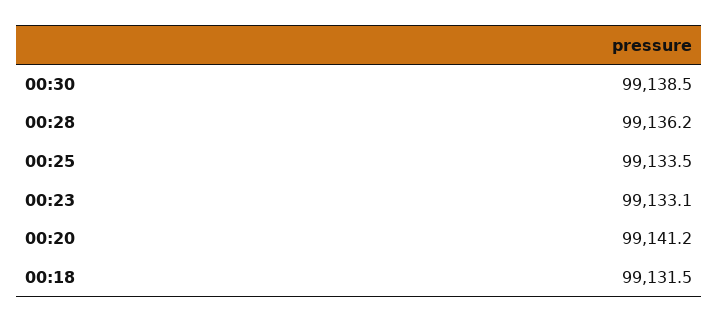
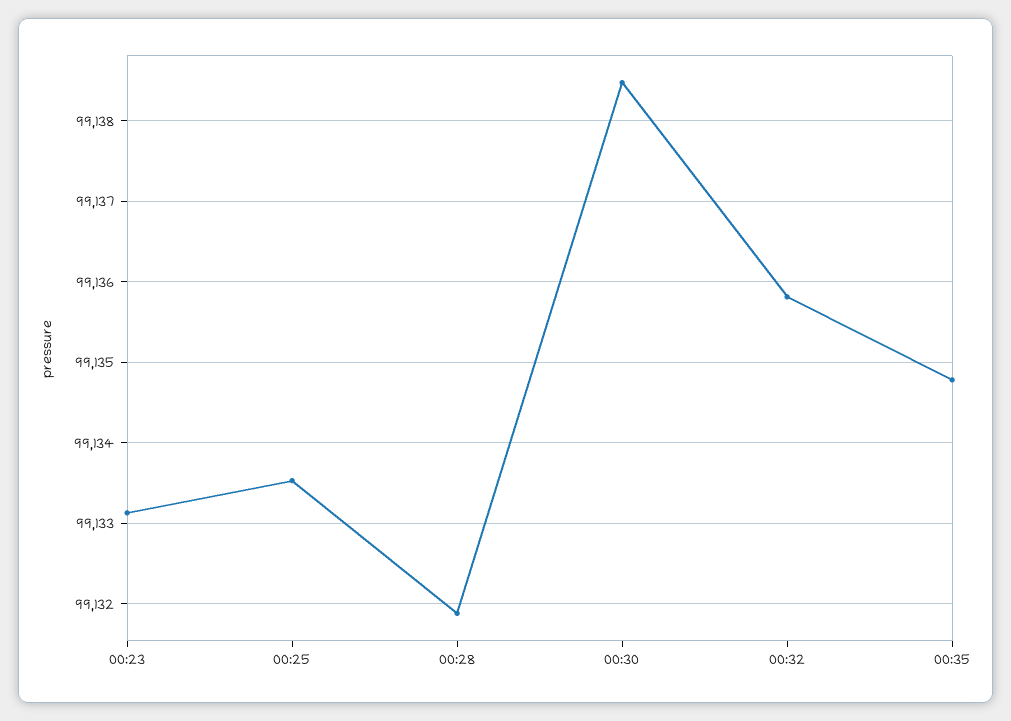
00:28: 99136.2 -> 99131.9
00:20: 99141.2 -> none
00:18: 99131.5 -> none
00:32: none -> 99135.8
00:35: none -> 99134.8

